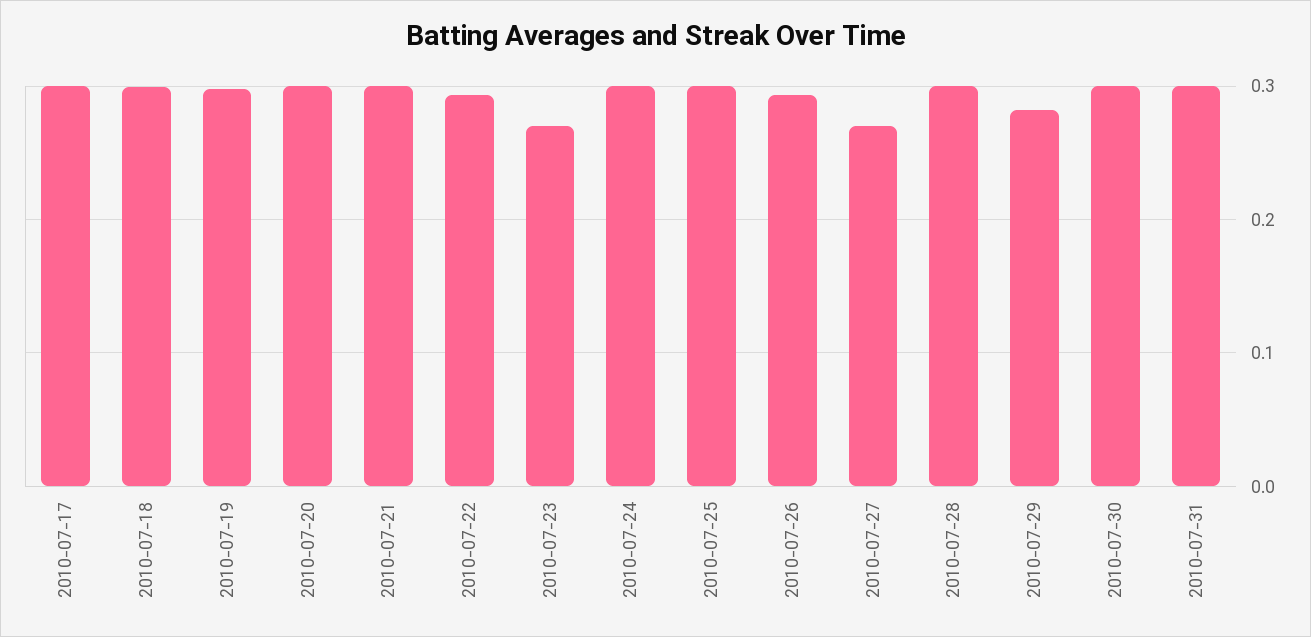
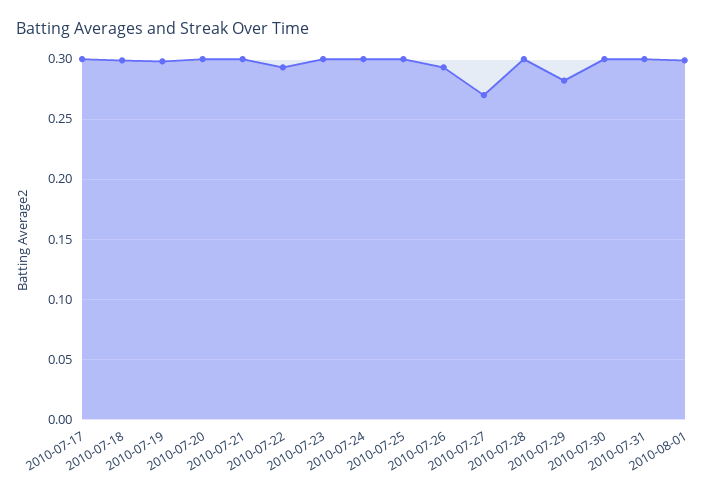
2010-07-23: 0.27 -> 0.3
2010-08-01: none -> 0.3

